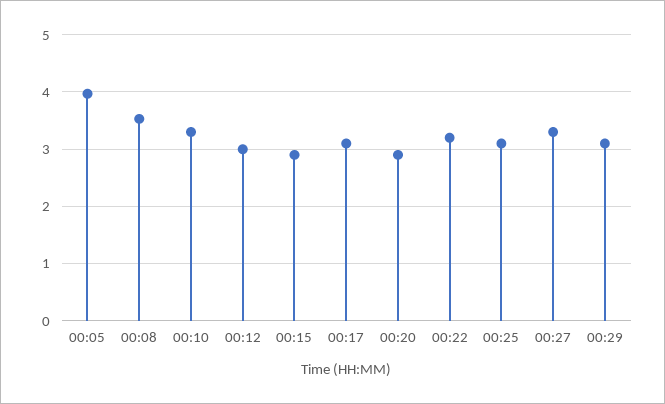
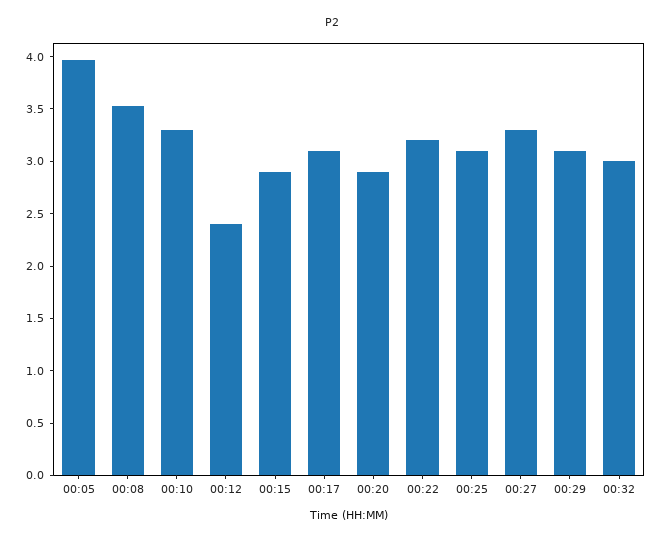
00:12: 3 -> 2.4
00:32: none -> 3

